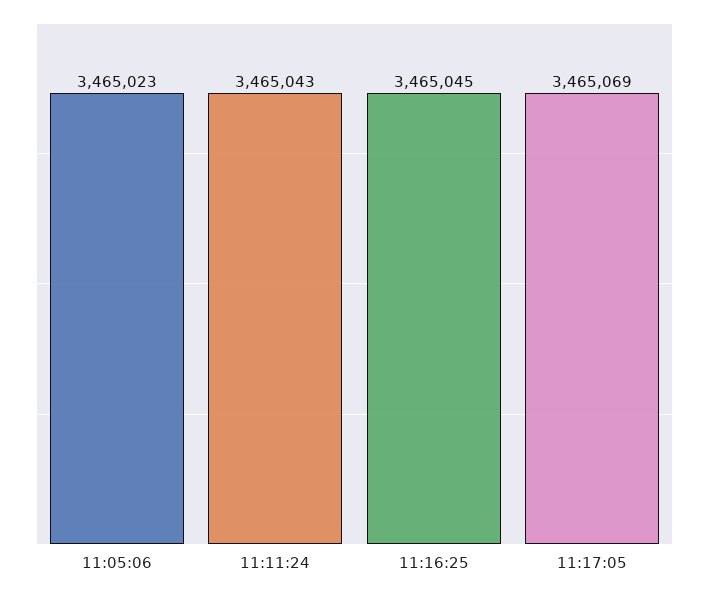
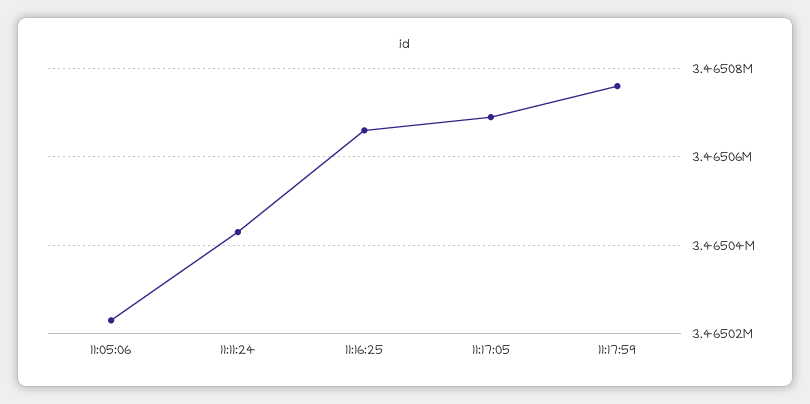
11:16:25: 3465045 -> 3465065
11:17:59: none -> 3465075

